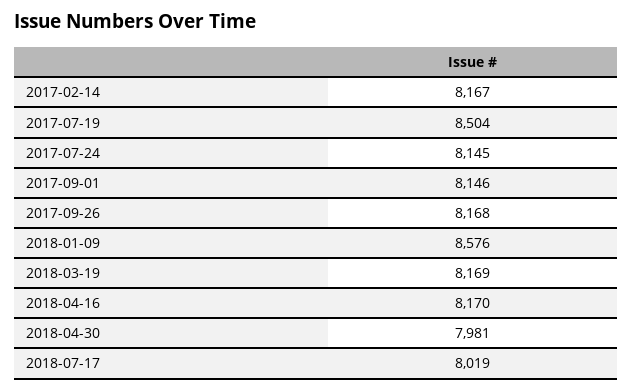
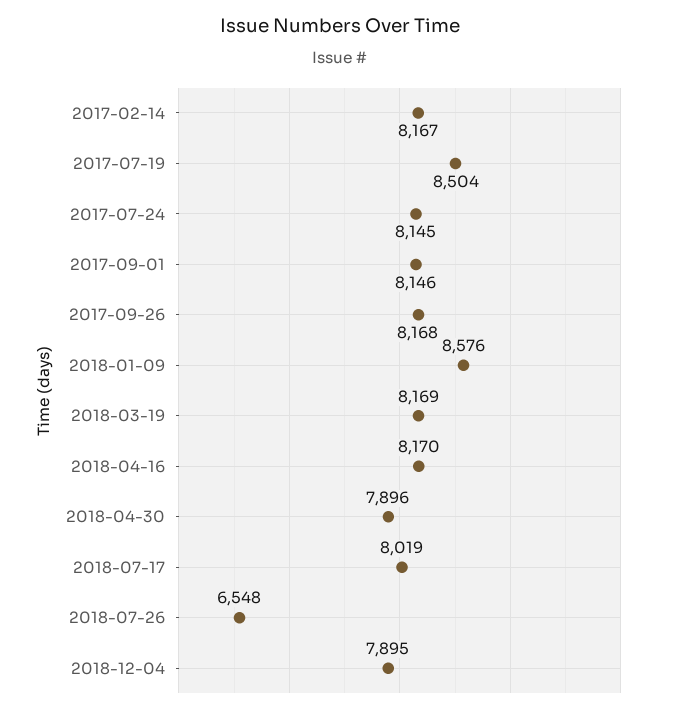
2018-04-30: 7981 -> 7896
2018-07-26: none -> 6548
2018-12-04: none -> 7895

